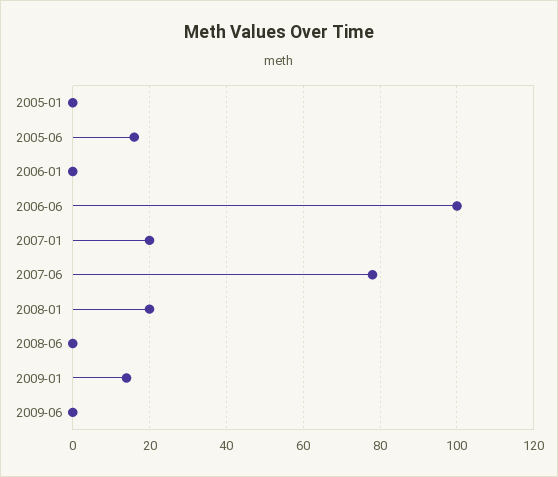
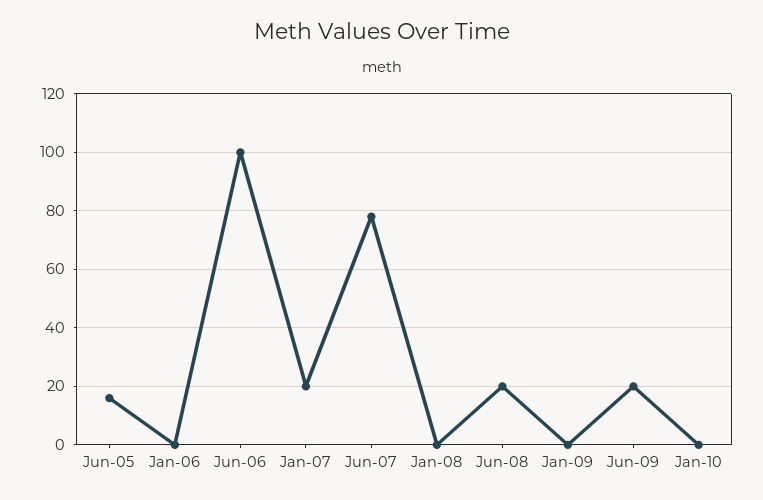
2005-01: 0 -> none
2008-01: 20 -> 0
2008-06: 0 -> 20
2009-01: 15 -> 0
2009-06: 0 -> 20
Jan-10: none -> 0

